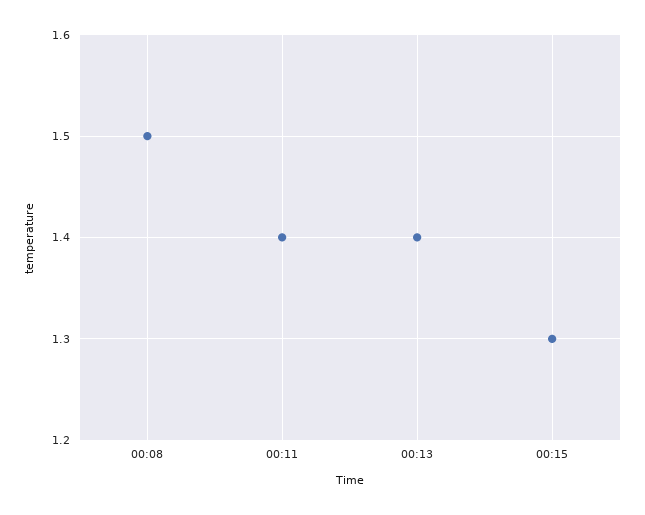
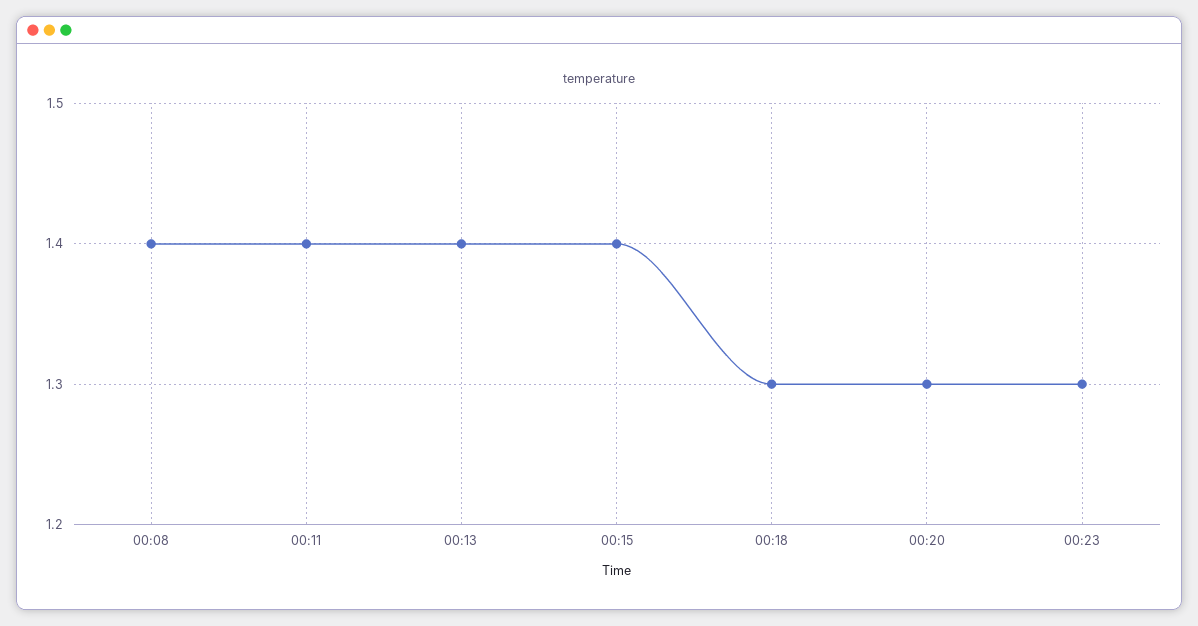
00:08: 1.5 -> 1.4
00:15: 1.3 -> 1.4
00:18: none -> 1.3
00:20: none -> 1.3
00:23: none -> 1.3

